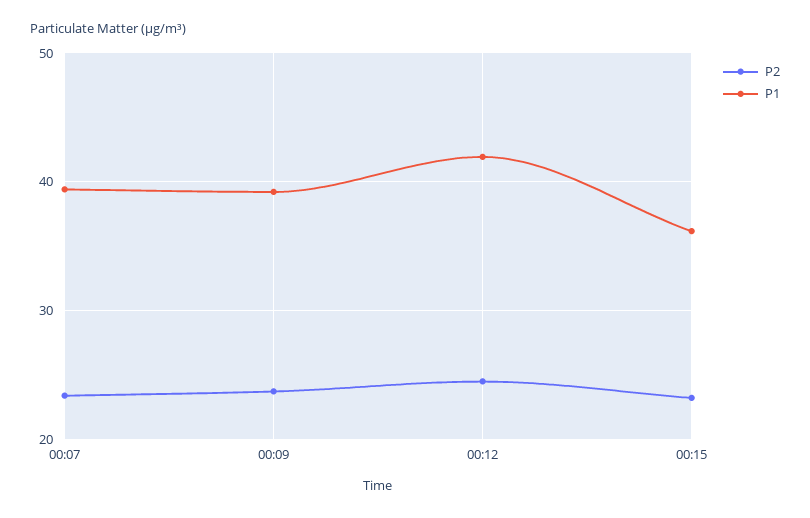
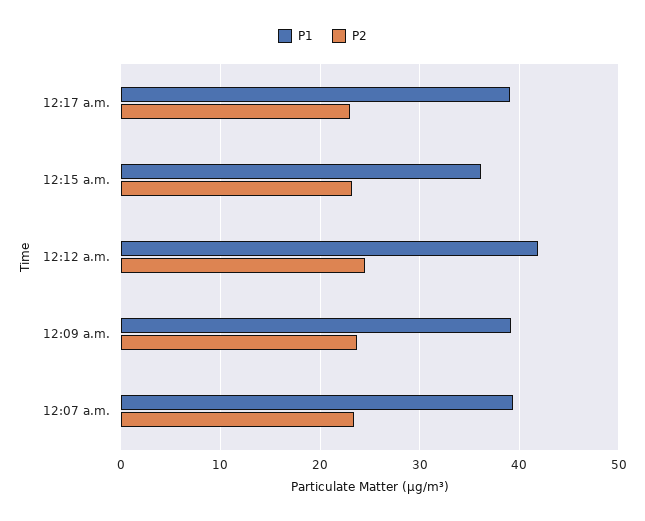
P1, 12:17 a.m.: none -> 39
P2, 12:17 a.m.: none -> 23

